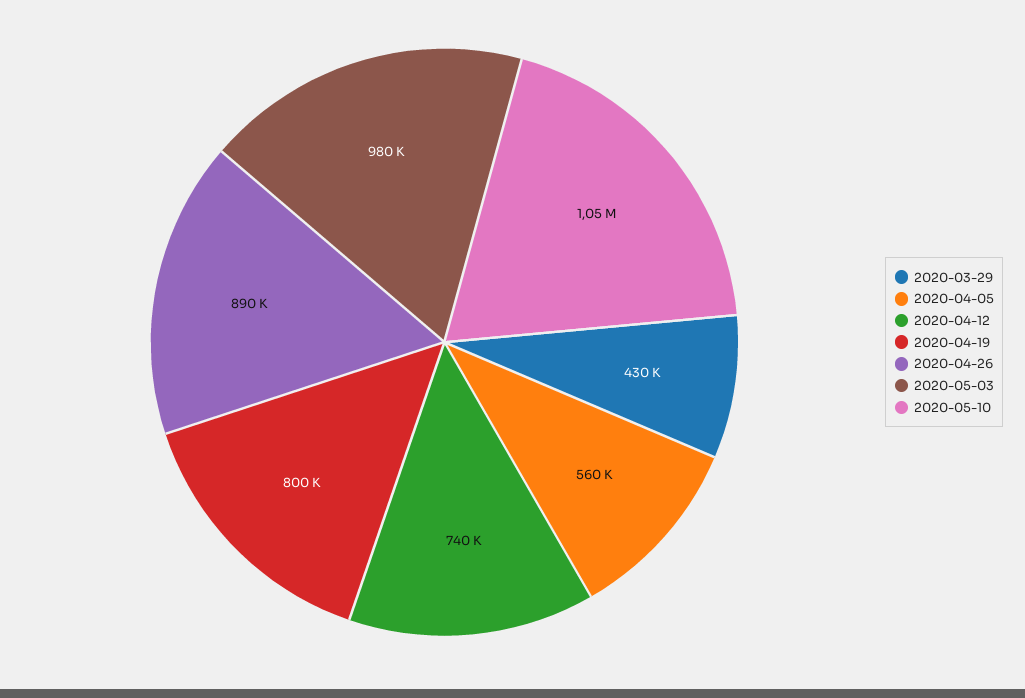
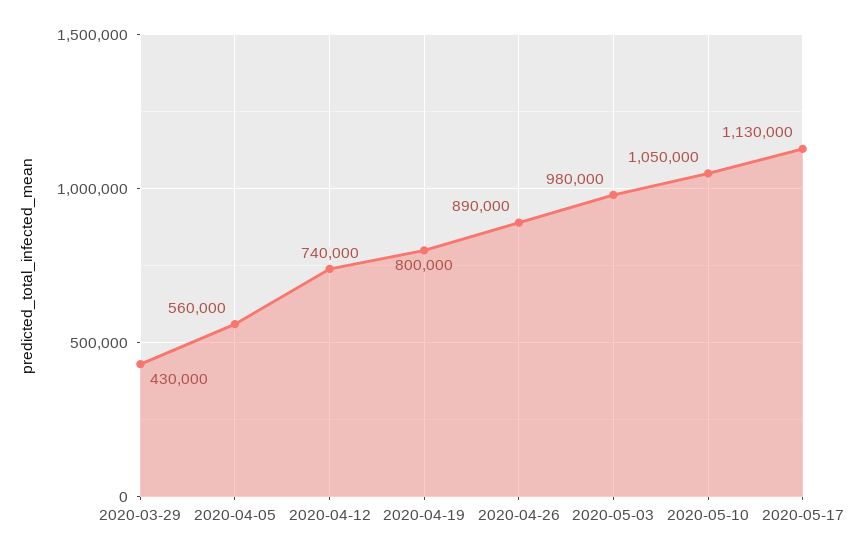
2020-05-17: none -> 1130000

